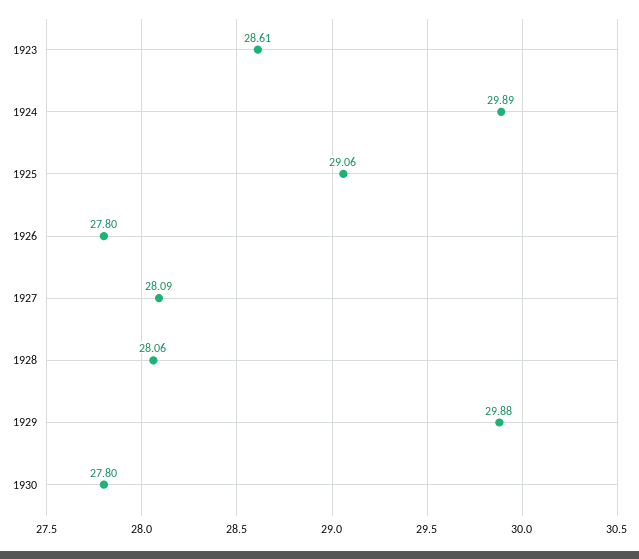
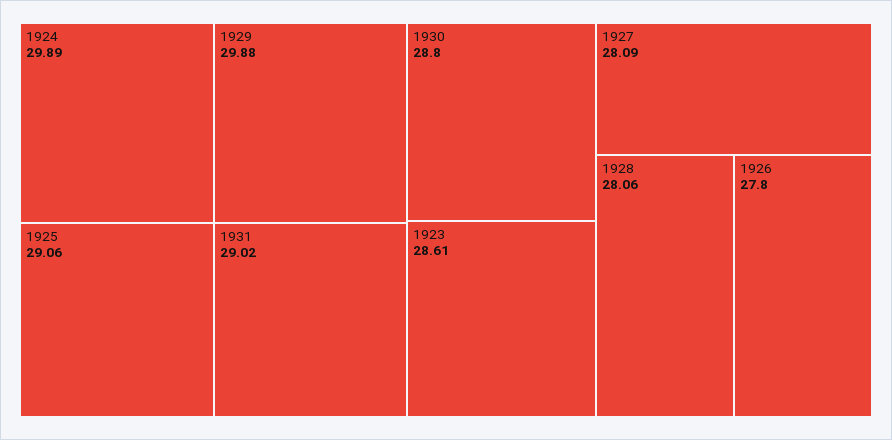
1930: 27.8 -> 28.8
1931: none -> 29.02

